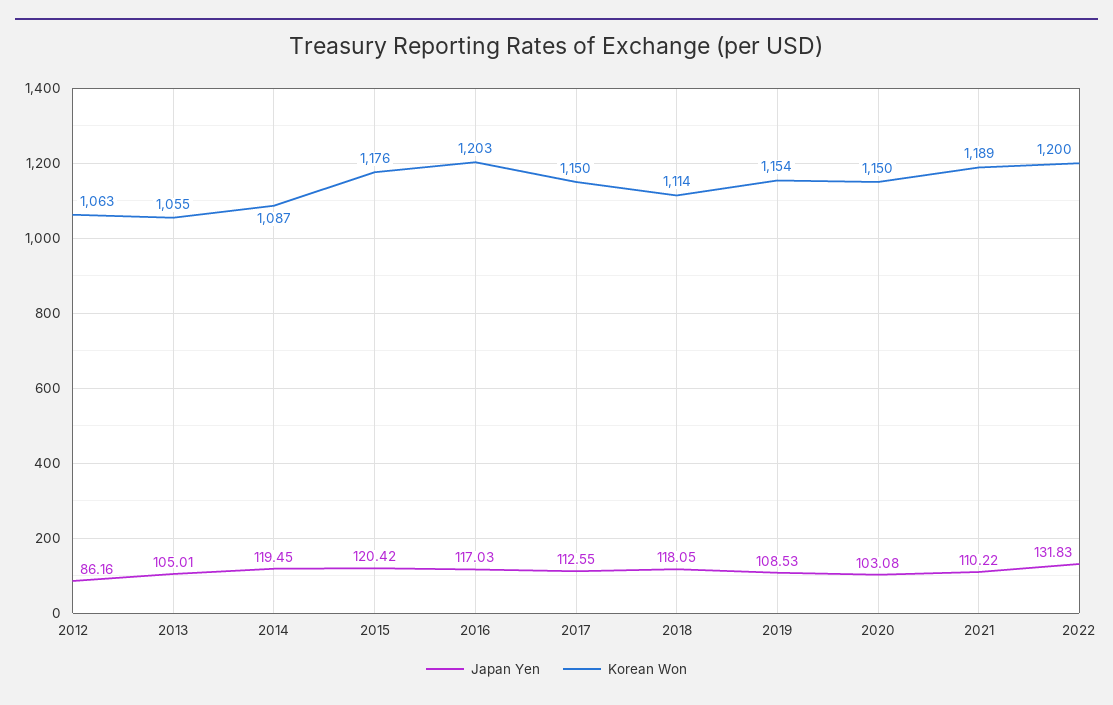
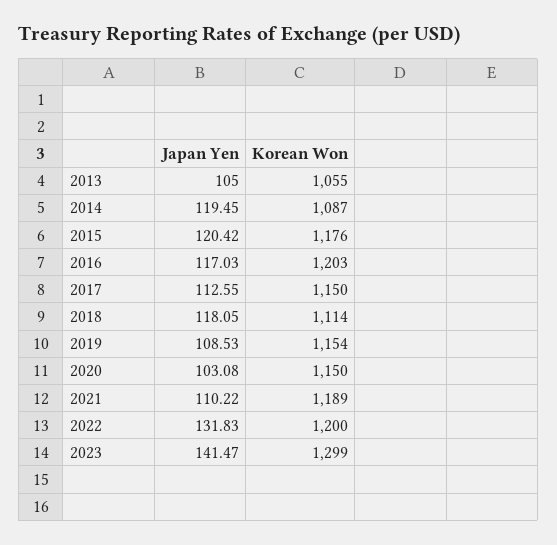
Japan Yen, 2012: 86.16 -> none
Korean Won, 2012: 1063 -> none
Japan Yen, 2013: 105.01 -> 105
Japan Yen, 2023: none -> 141.47
Korean Won, 2023: none -> 1299

